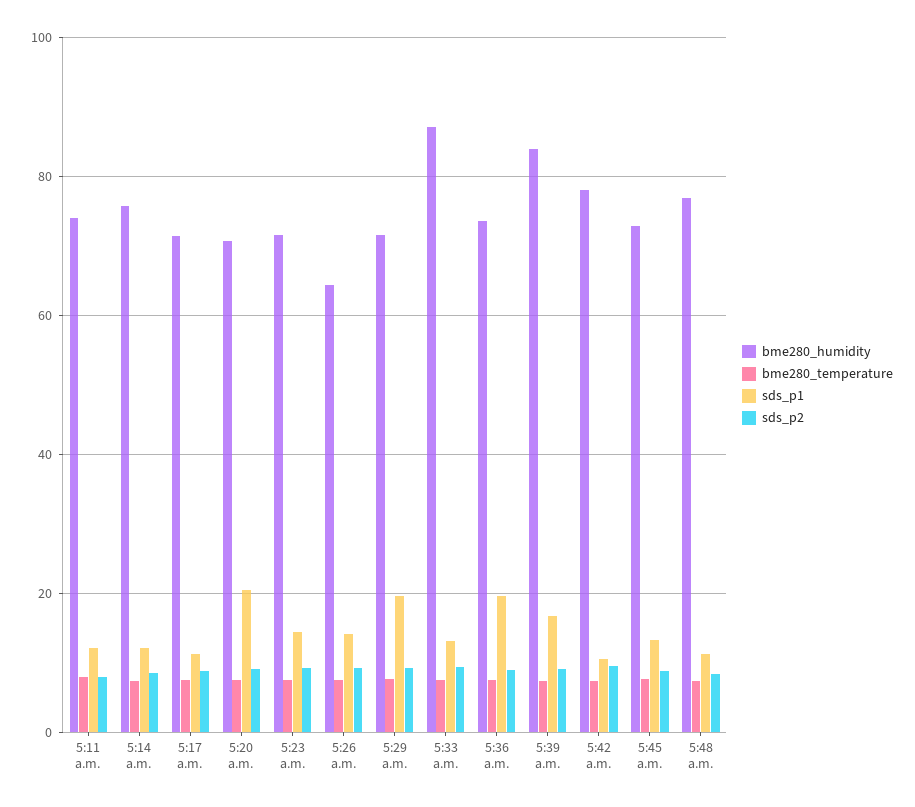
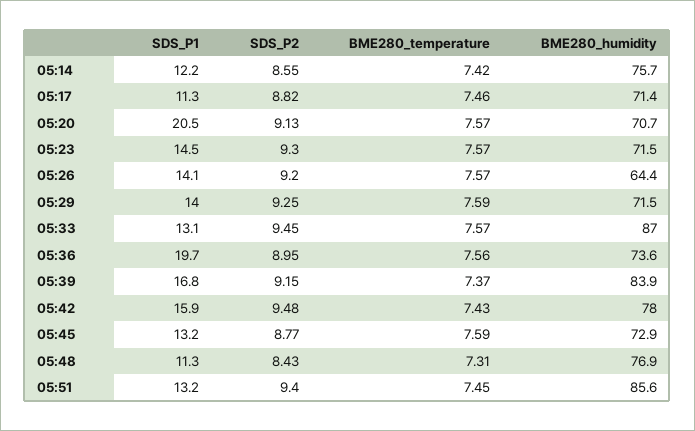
bme280_humidity, 5:11 a.m.: 74 -> none
bme280_temperature, 5:11 a.m.: 8 -> none
sds_p1, 5:11 a.m.: 12 -> none
sds_p2, 5:11 a.m.: 8 -> none
sds_p1, 5:29 a.m.: 20 -> 14
sds_p1, 5:42 a.m.: 10 -> 15.9
sds_p1, 05:51: none -> 13.2
sds_p2, 05:51: none -> 9.4
bme280_temperature, 05:51: none -> 7.45
bme280_humidity, 05:51: none -> 85.6

